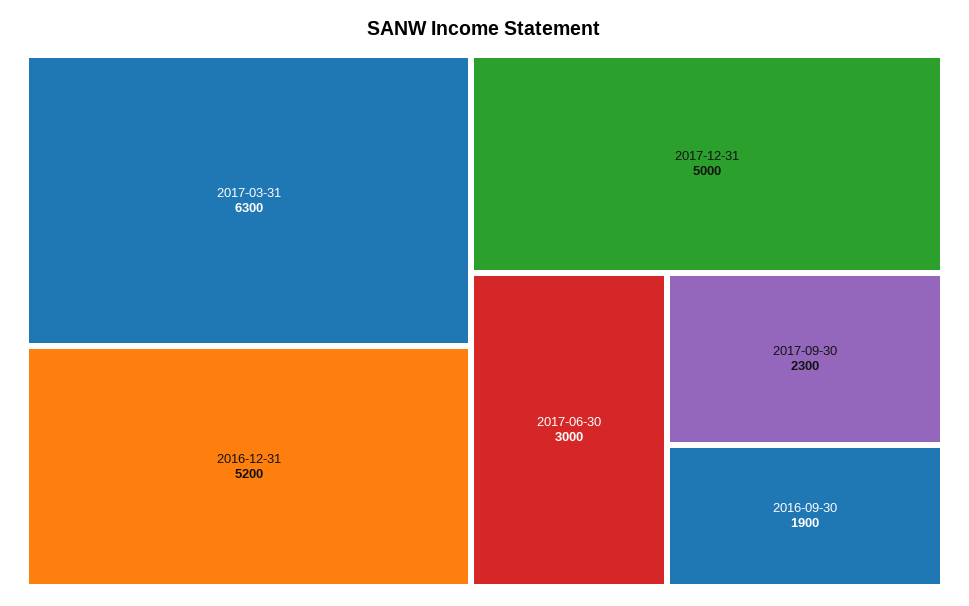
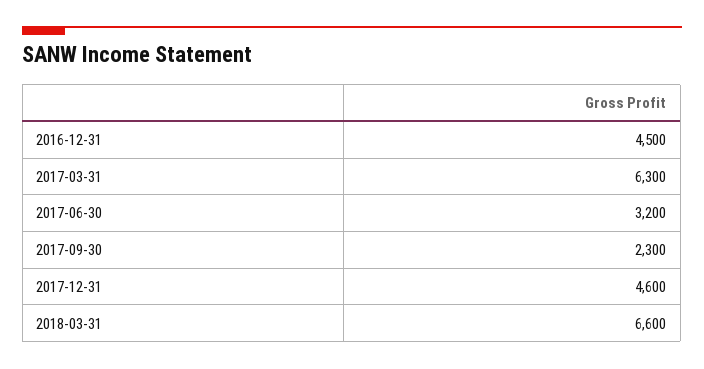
2016-12-31: 5200 -> 4500
2017-12-31: 5000 -> 4600
2017-06-30: 3000 -> 3200
2016-09-30: 1900 -> none
2018-03-31: none -> 6600

